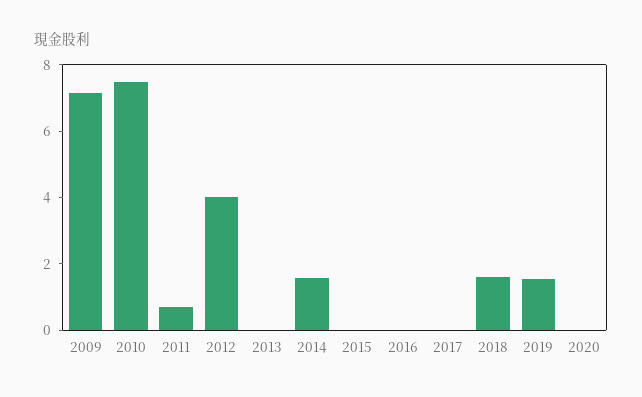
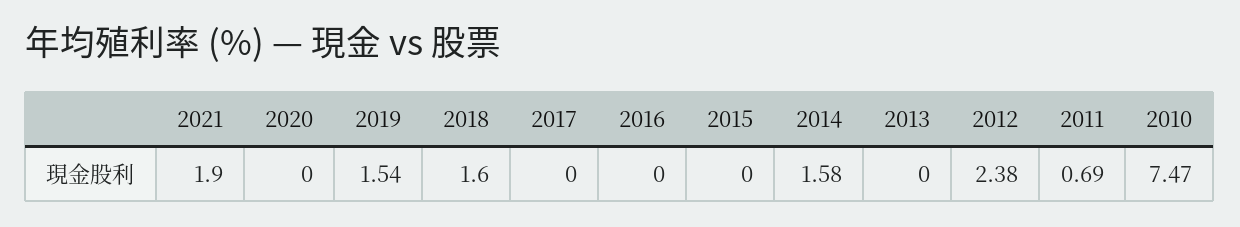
2009: 7 -> none
2012: 4 -> 2.38
2021: none -> 1.9

